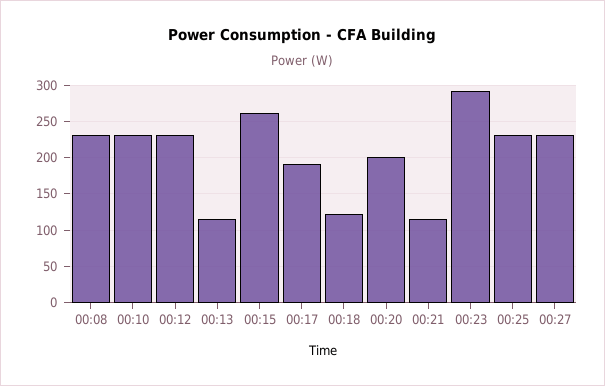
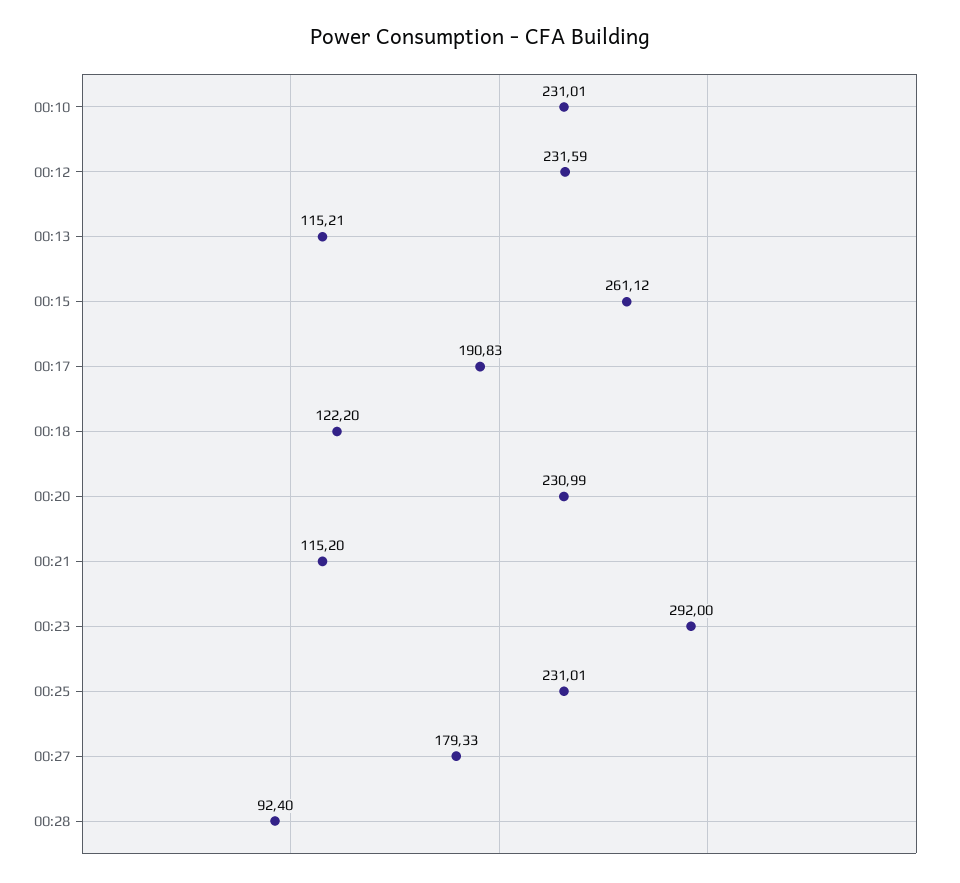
00:08: 230 -> none
00:20: 200 -> 230.99
00:27: 230 -> 179.33
00:28: none -> 92.4

